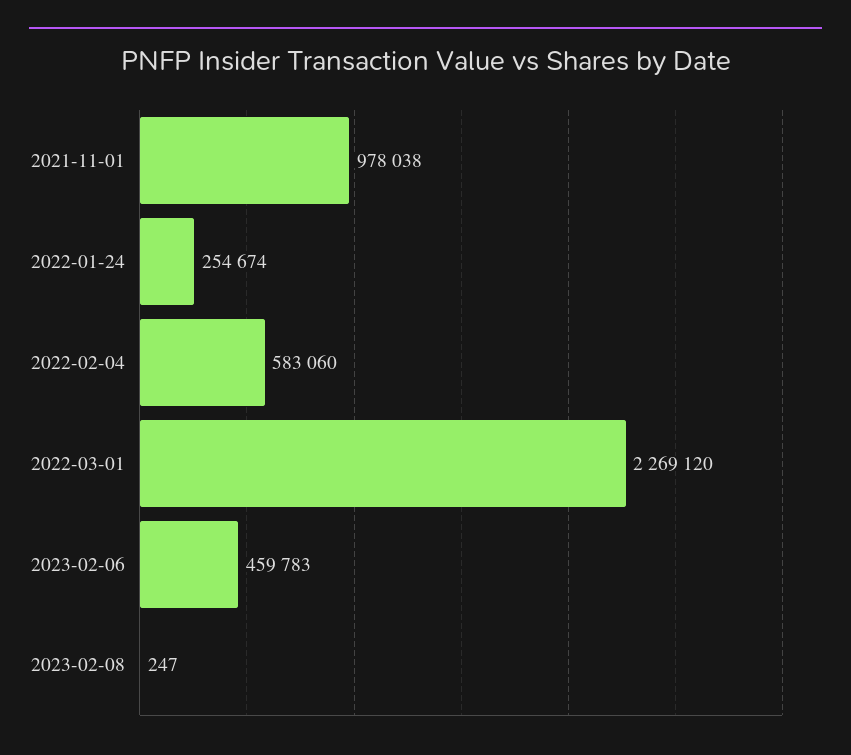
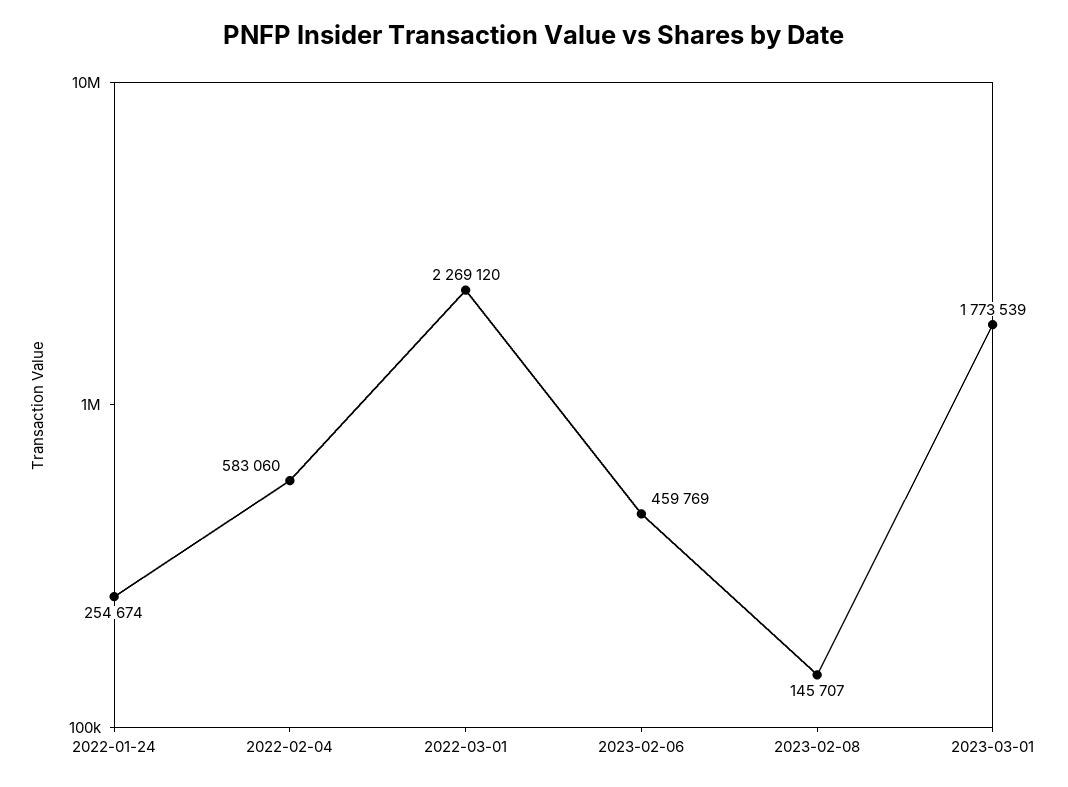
2021-11-01: 978038 -> none
2023-02-06: 459783 -> 459769
2023-02-08: 247 -> 145707
2023-03-01: none -> 1773539

